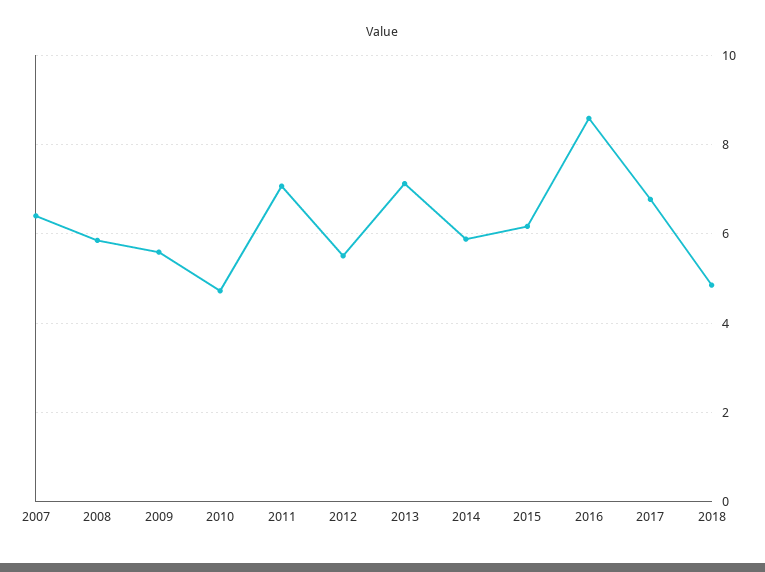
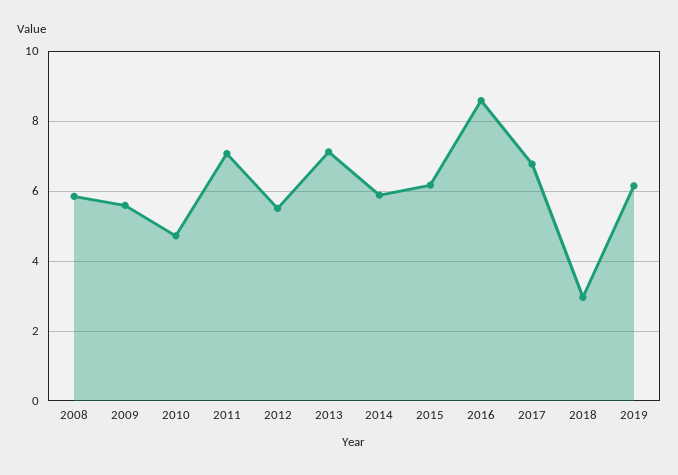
2007: 6.4 -> none
2018: 4.8 -> 3
2019: none -> 6.2

